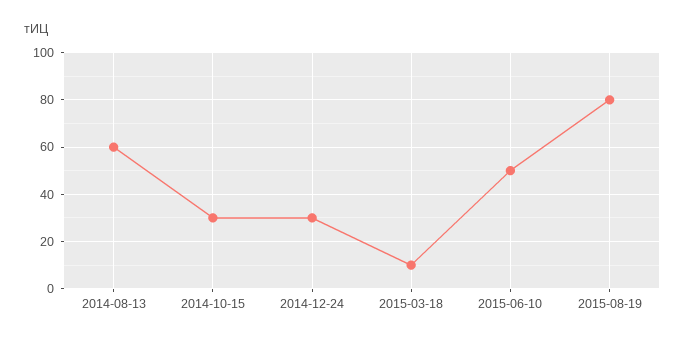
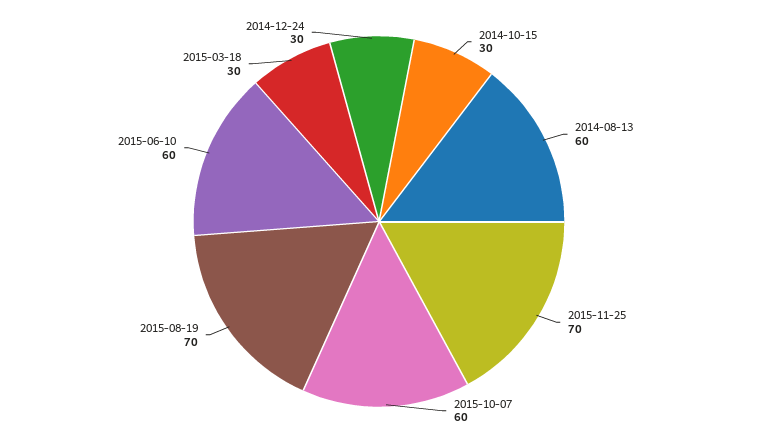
2015-03-18: 10 -> 30
2015-06-10: 50 -> 60
2015-08-19: 80 -> 70
2015-11-25: none -> 70
2015-10-07: none -> 60

